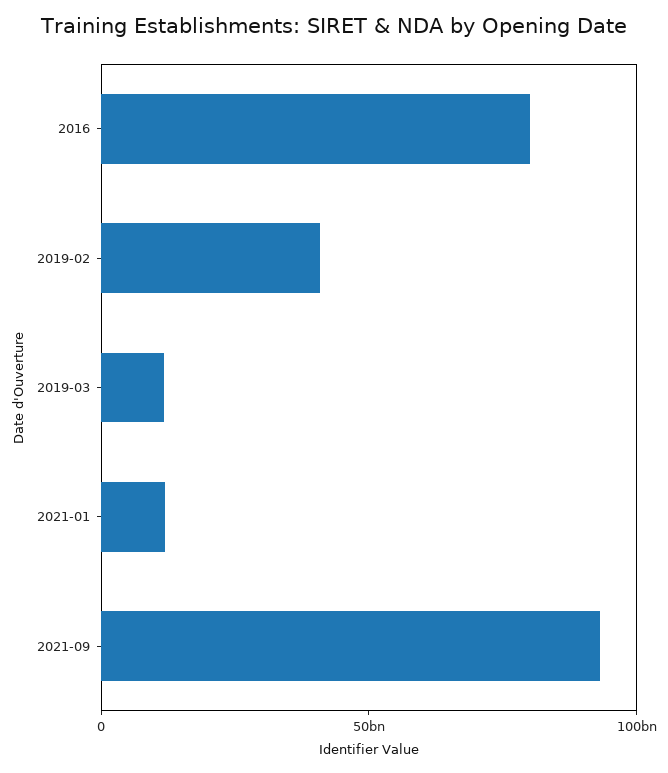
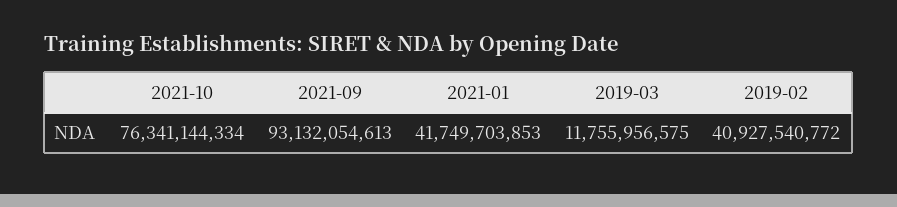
2016: 80000000000 -> none
2021-01: 10000000000 -> 41749703853
2021-10: none -> 76341144334

